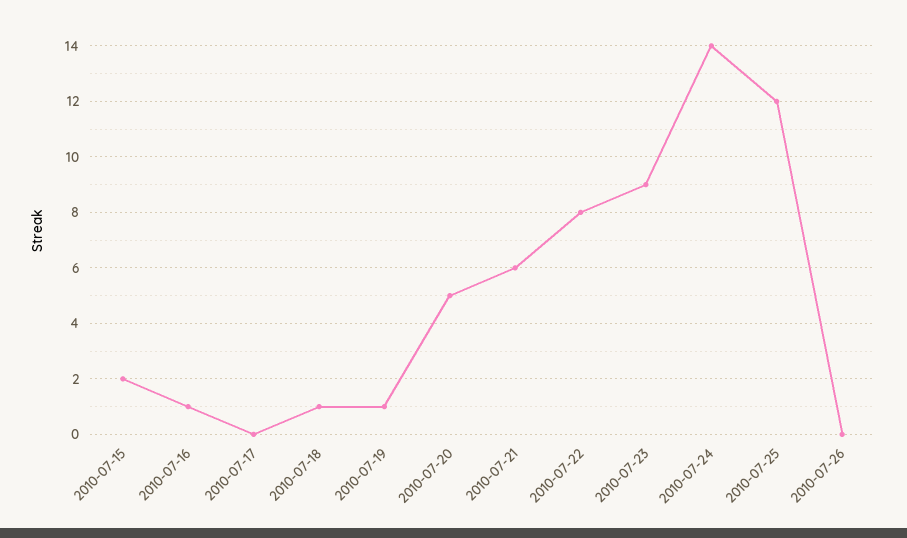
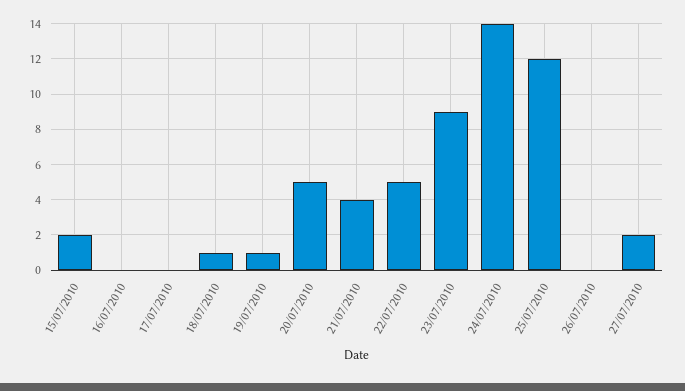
2010-07-16: 1 -> 0
2010-07-21: 6 -> 4
2010-07-22: 8 -> 5
27/07/2010: none -> 2

